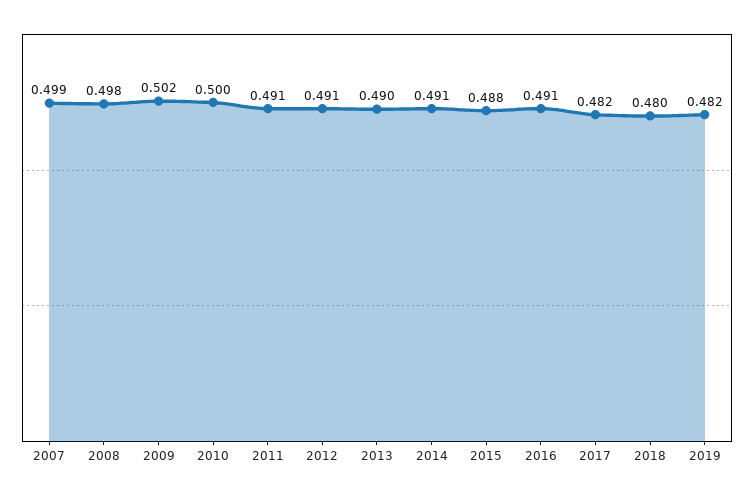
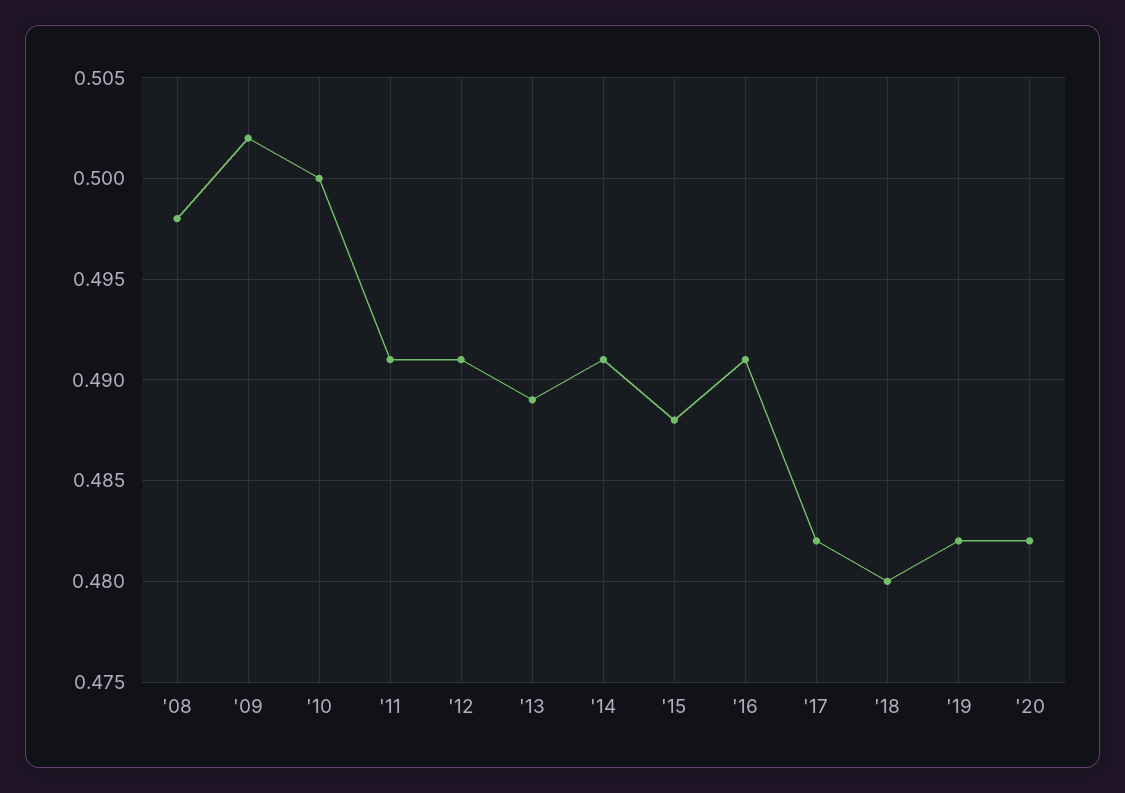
2007: 0.499 -> none
2013: 0.49 -> 0.489
'20: none -> 0.482

